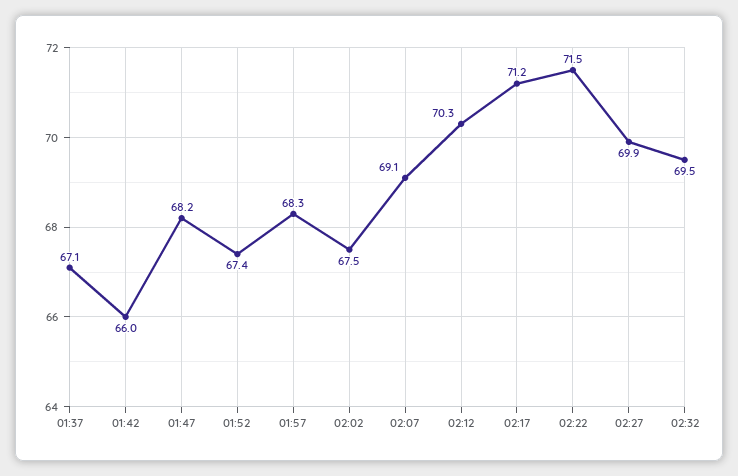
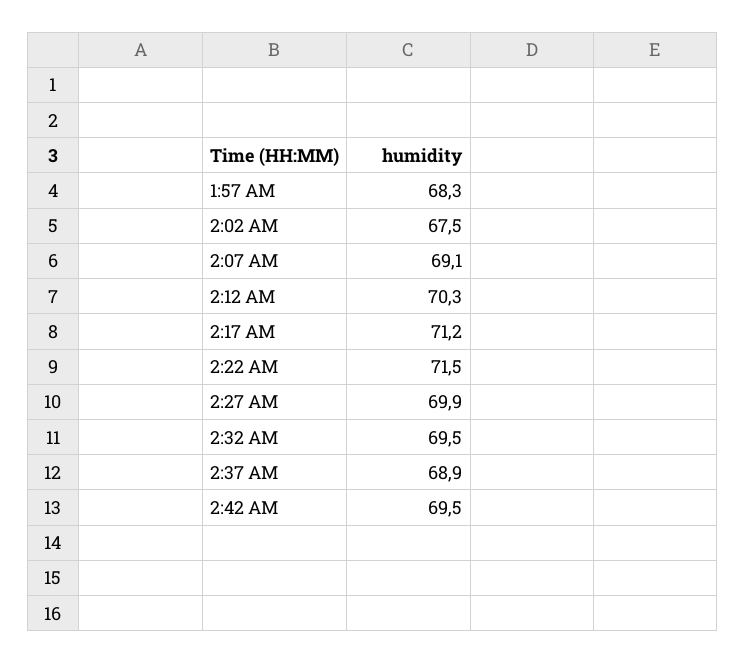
01:37: 67.1 -> none
01:42: 66 -> none
01:47: 68.2 -> none
01:52: 67.4 -> none
2:37 AM: none -> 68.9
2:42 AM: none -> 69.5

